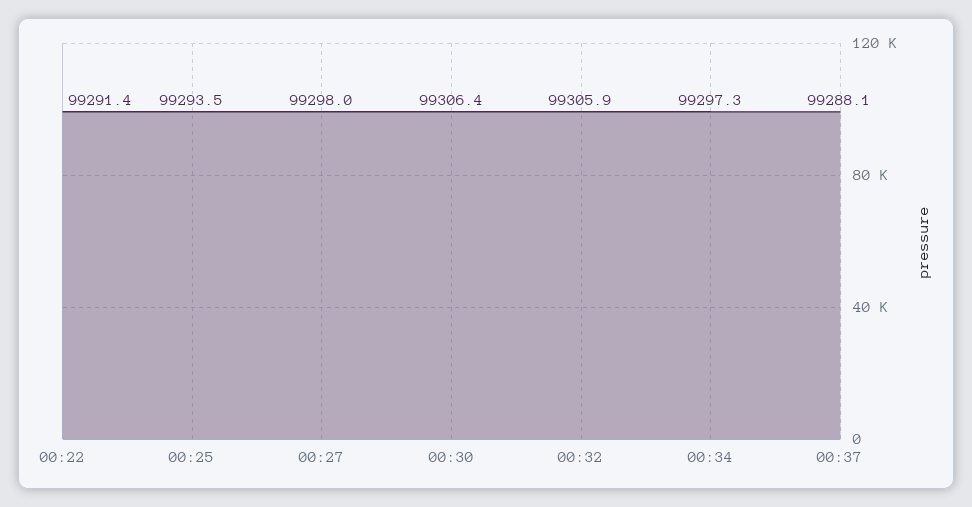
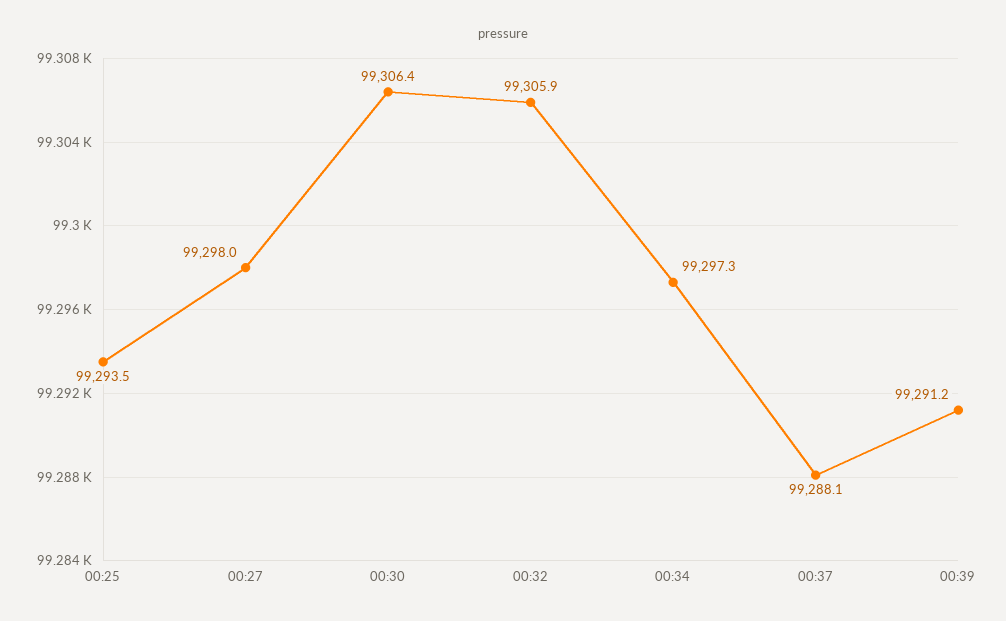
00:22: 99291.4 -> none
00:39: none -> 99291.2

